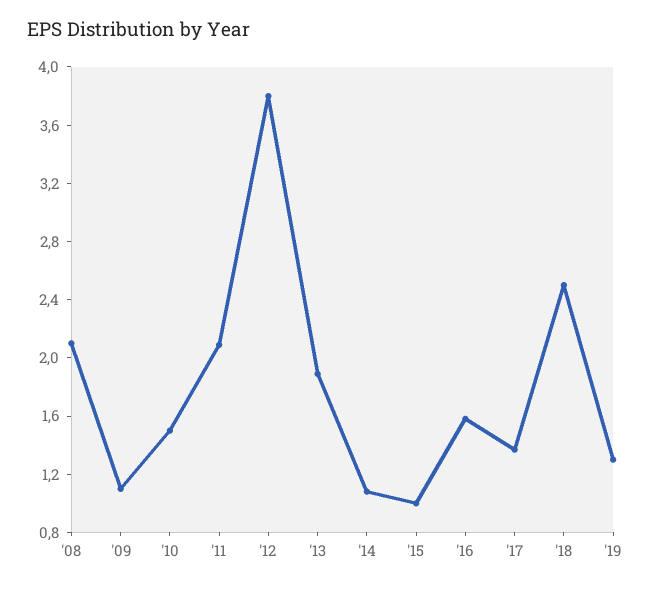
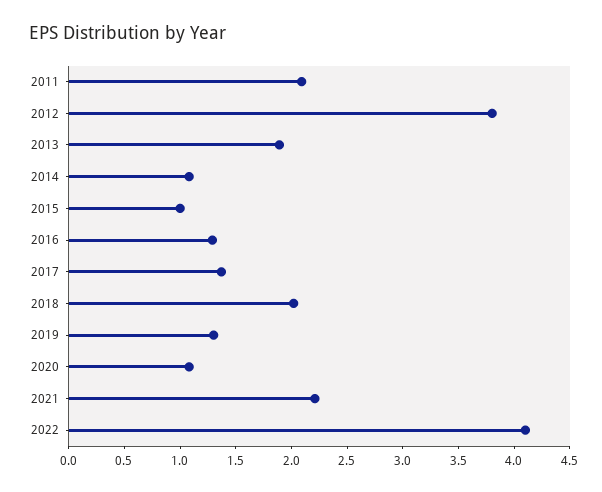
'08: 2.1 -> none
'09: 1.1 -> none
'10: 1.5 -> none
'16: 1.6 -> 1.3
'18: 2.5 -> 2
2020: none -> 1.1
2021: none -> 2.2
2022: none -> 4.1

